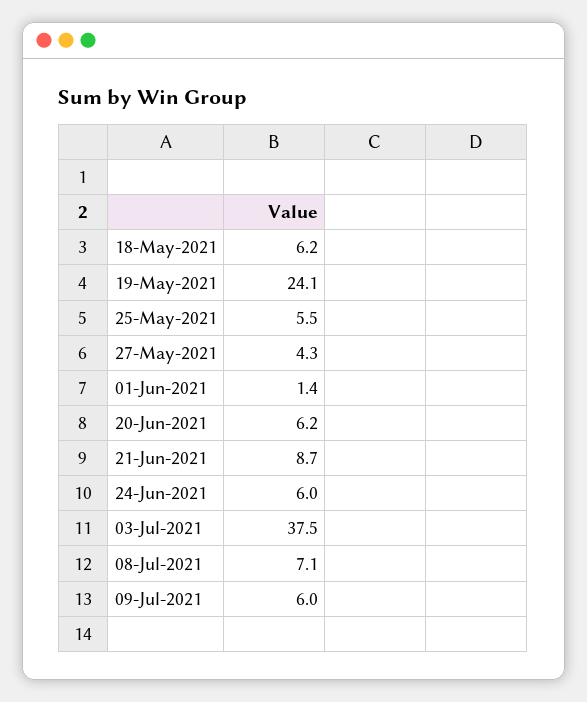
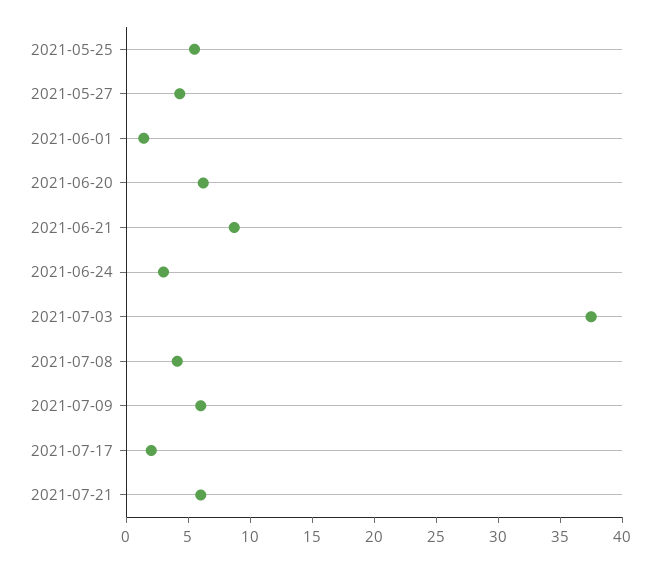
18-May-2021: 6.2 -> none
19-May-2021: 24.1 -> none
24-Jun-2021: 6 -> 3
08-Jul-2021: 7.1 -> 4
2021-07-17: none -> 2
2021-07-21: none -> 6

